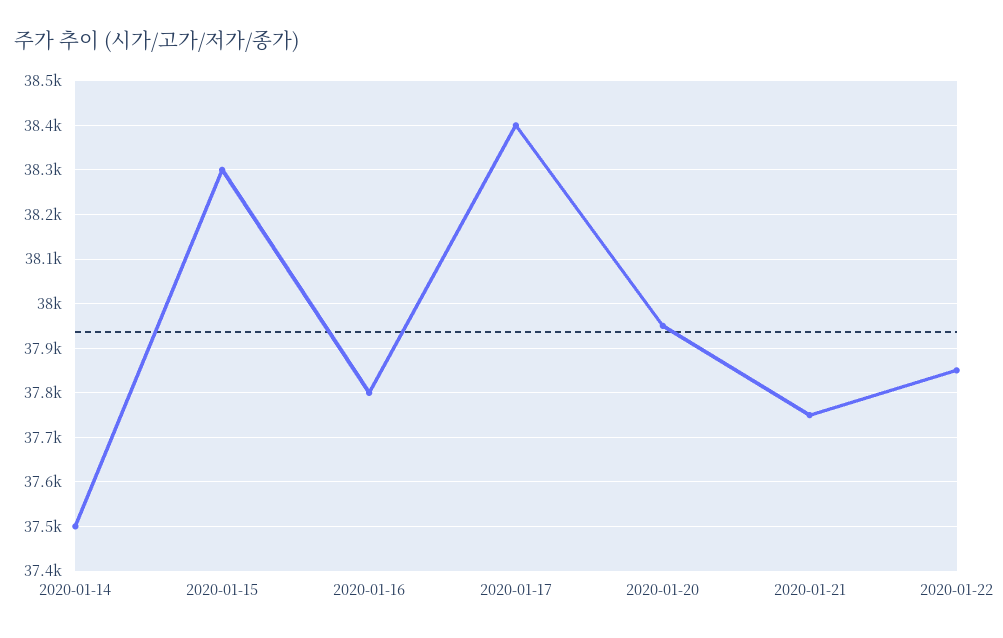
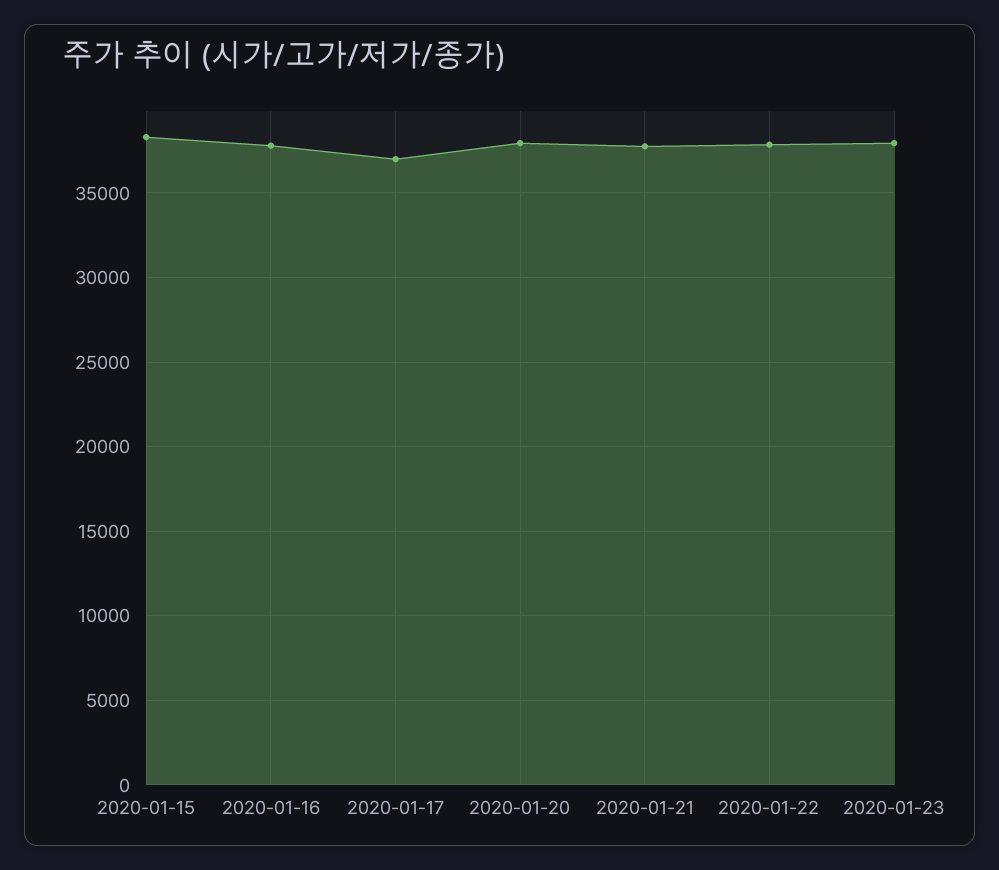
2020-01-14: 37500 -> none
2020-01-17: 38400 -> 37000
2020-01-23: none -> 38000

